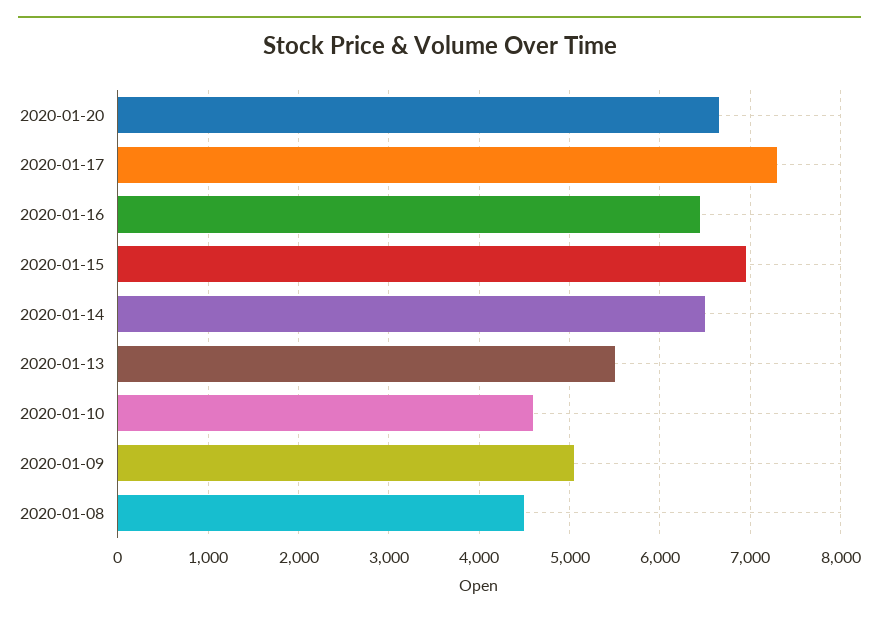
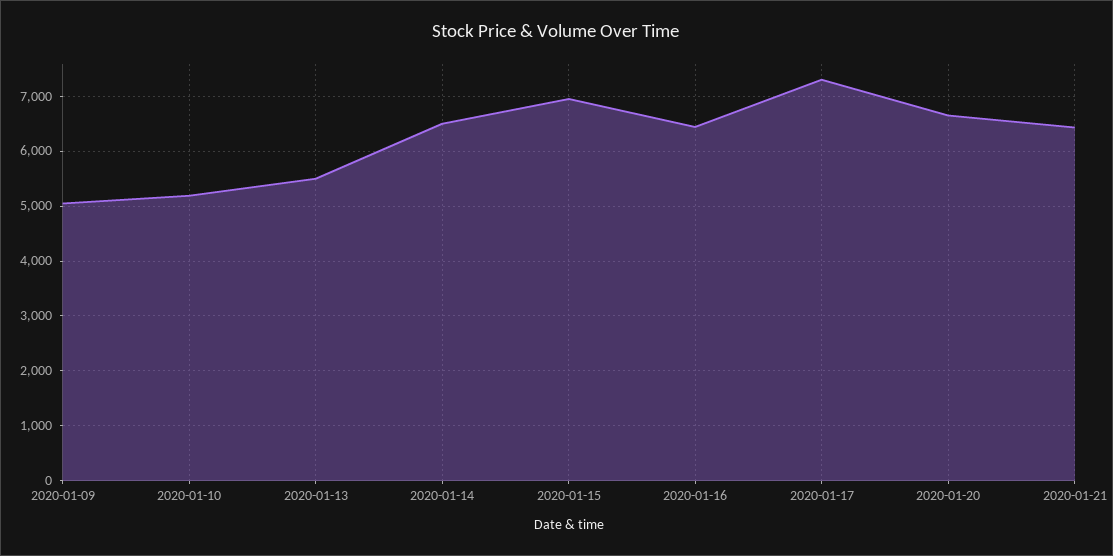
2020-01-10: 4600 -> 5200
2020-01-08: 4500 -> none
2020-01-21: none -> 6400

